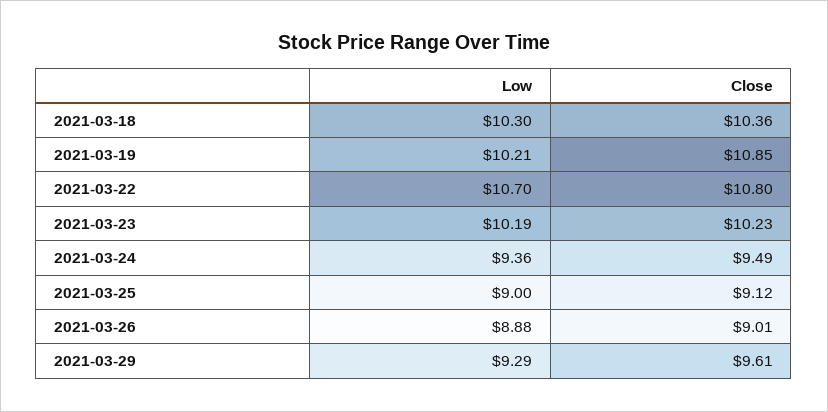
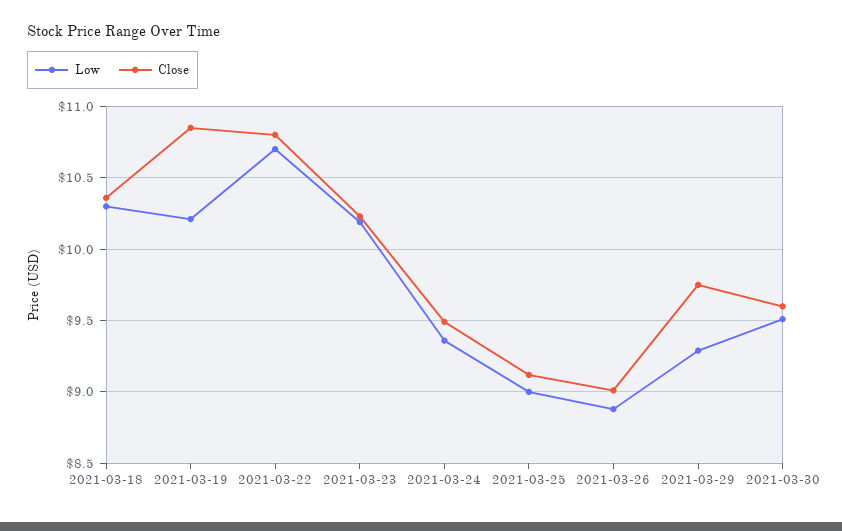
Close, 2021-03-29: 9.61 -> 9.75
Low, 2021-03-30: none -> 9.5
Close, 2021-03-30: none -> 9.6

